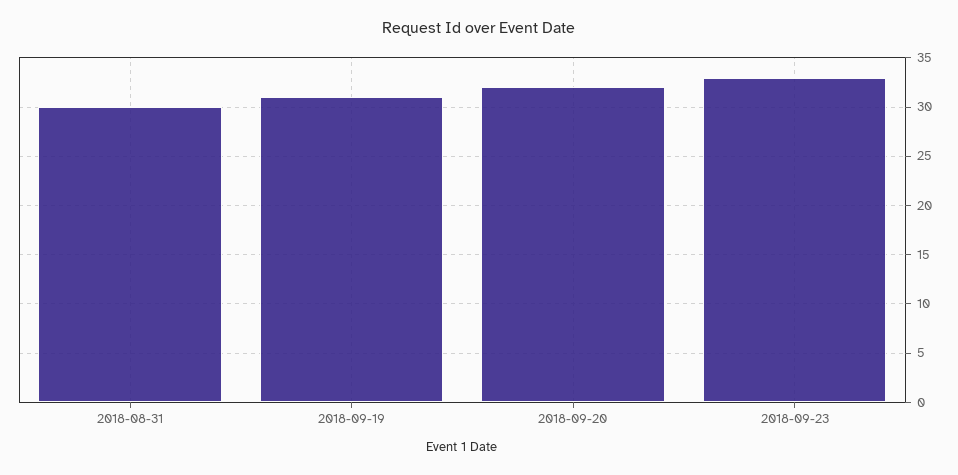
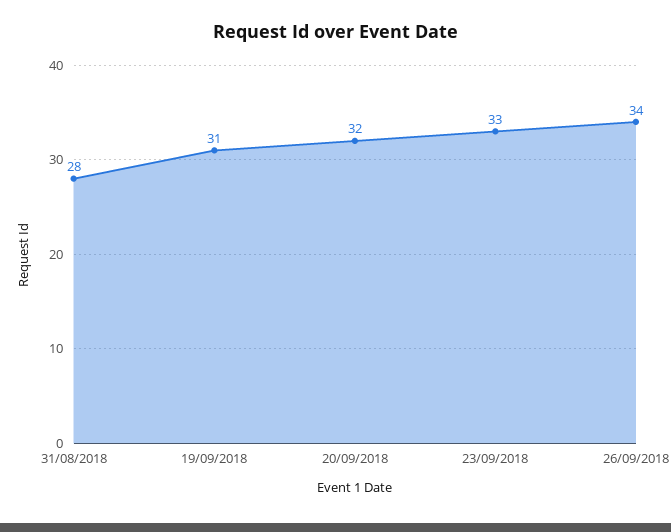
2018-08-31: 30 -> 28
26/09/2018: none -> 34

